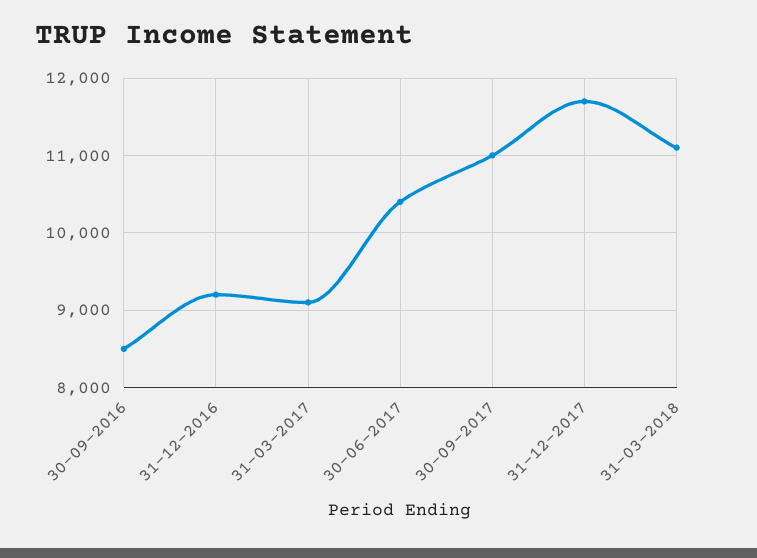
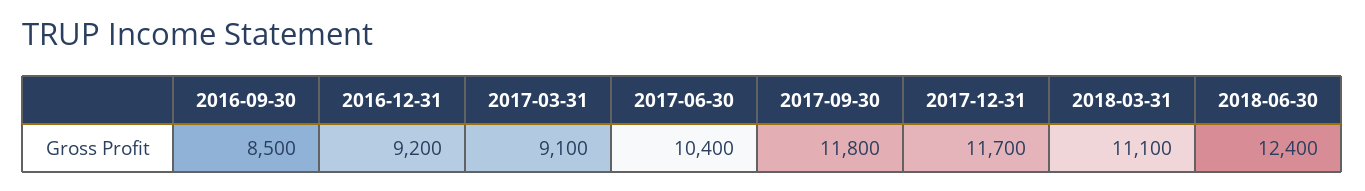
30-09-2017: 11000 -> 11800
2018-06-30: none -> 12400

